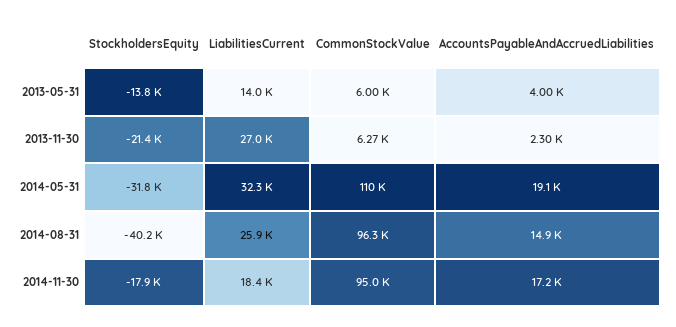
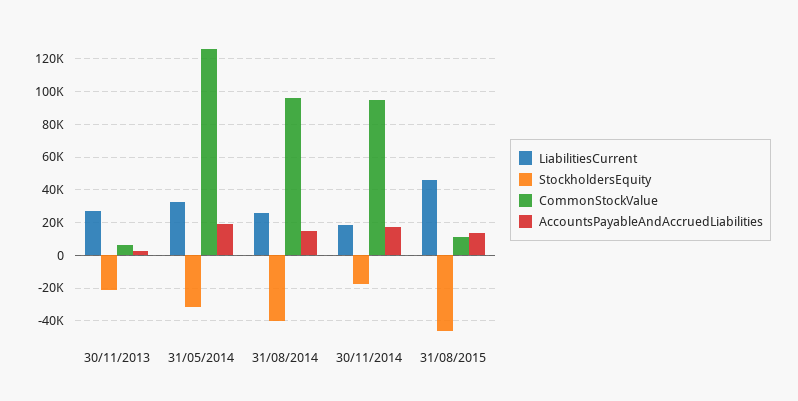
StockholdersEquity, 2013-05-31: -13800 -> none
LiabilitiesCurrent, 2013-05-31: 14000 -> none
CommonStockValue, 2013-05-31: 6000 -> none
AccountsPayableAndAccruedLiabilities, 2013-05-31: 4000 -> none
CommonStockValue, 2014-05-31: 110000 -> 125000
LiabilitiesCurrent, 31/08/2015: none -> 45000
StockholdersEquity, 31/08/2015: none -> -45000
CommonStockValue, 31/08/2015: none -> 10000
AccountsPayableAndAccruedLiabilities, 31/08/2015: none -> 15000

